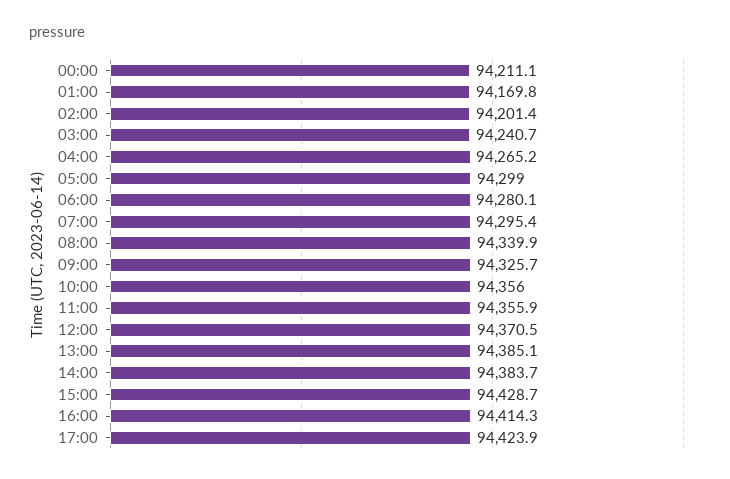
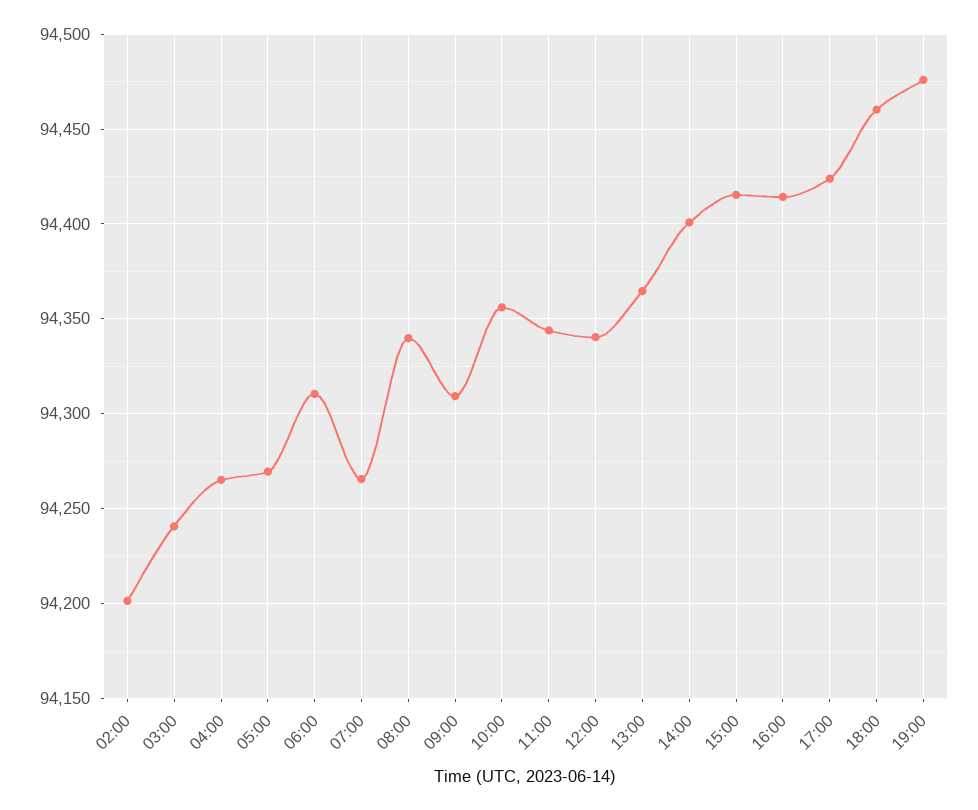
00:00: 94211.1 -> none
01:00: 94169.8 -> none
05:00: 94299 -> 94270
06:00: 94280.1 -> 94310
07:00: 94295.4 -> 94265
09:00: 94325.7 -> 94310
11:00: 94355.9 -> 94345
12:00: 94370.5 -> 94340
13:00: 94385.1 -> 94365
14:00: 94383.7 -> 94400
15:00: 94428.7 -> 94415
18:00: none -> 94460
19:00: none -> 94475

